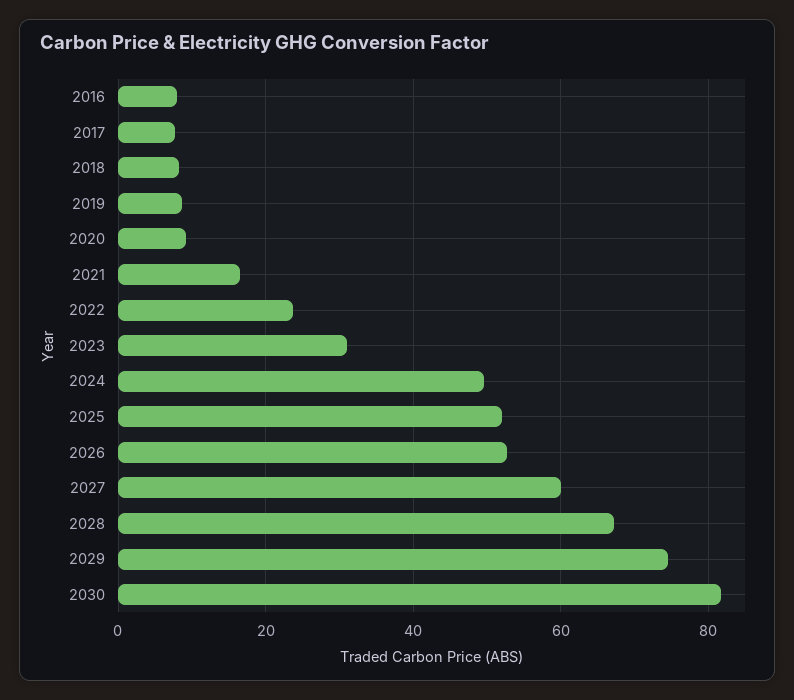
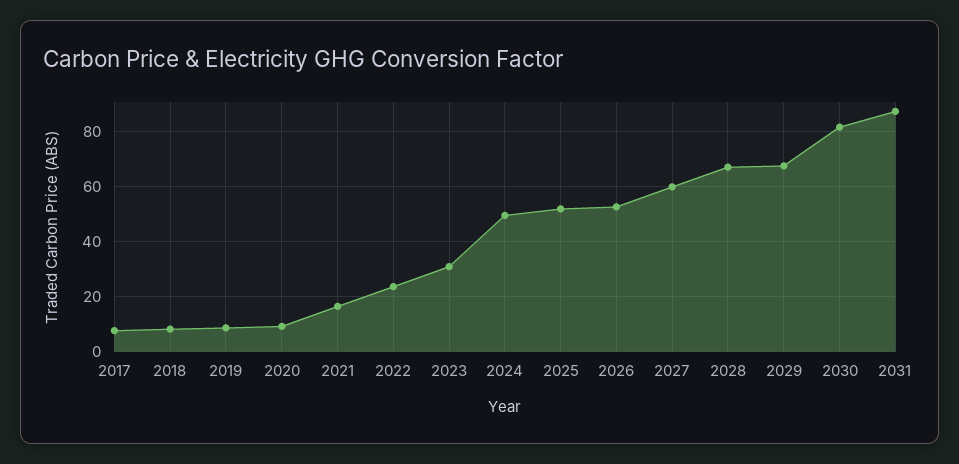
2016: 8 -> none
2029: 74 -> 67.5
2031: none -> 87.5

